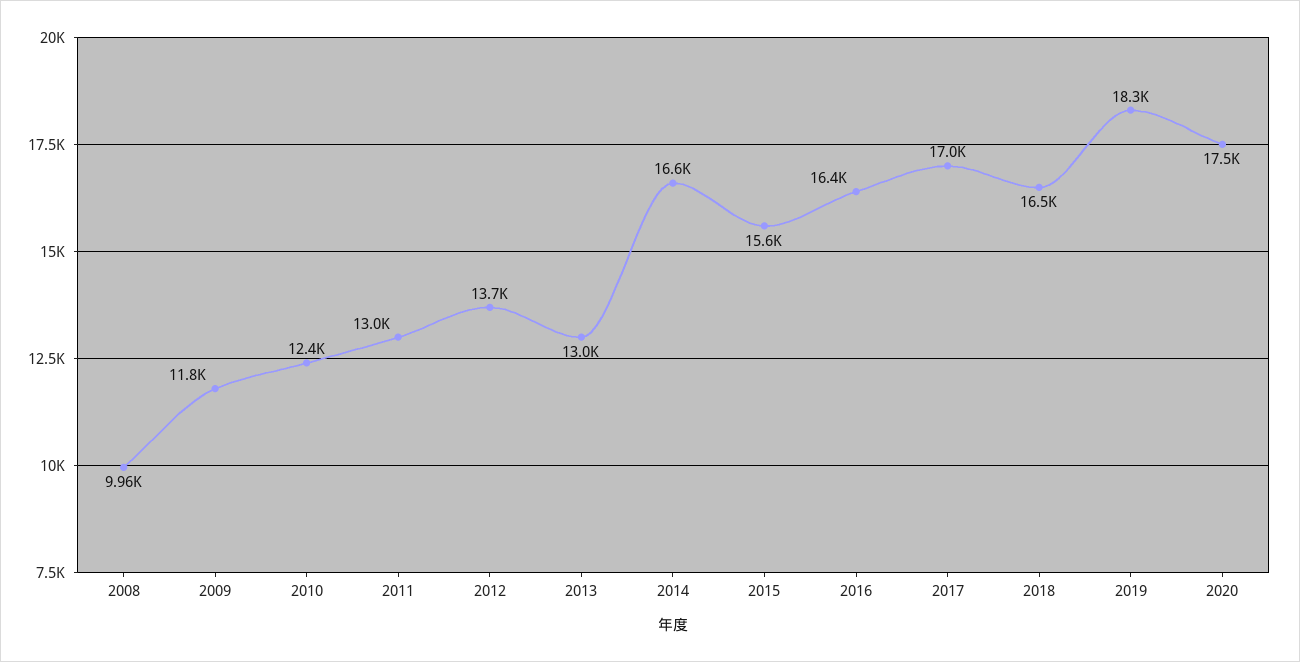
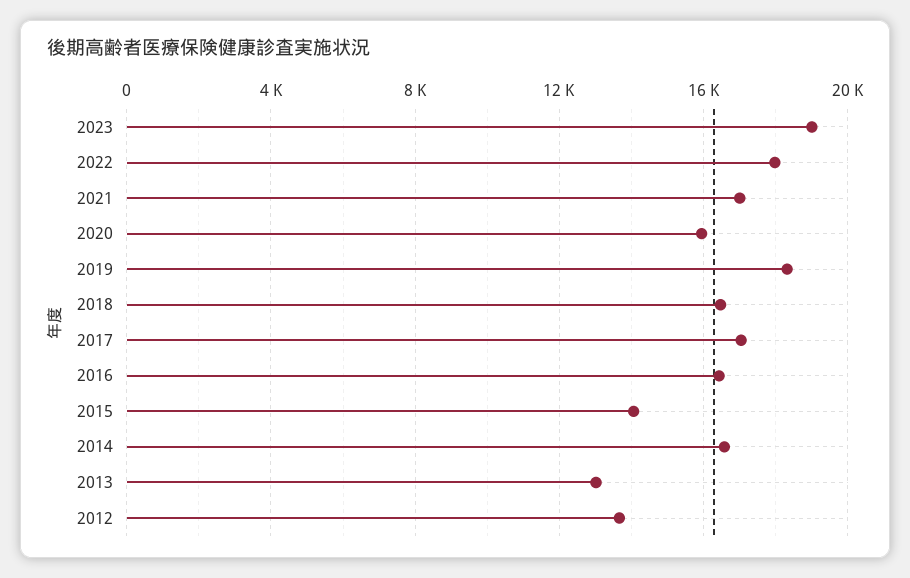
2008: 9960 -> none
2009: 11800 -> none
2010: 12400 -> none
2011: 13000 -> none
2015: 15600 -> 14000
2020: 17500 -> 16000
2023: none -> 19000
2022: none -> 18000
2021: none -> 17000

